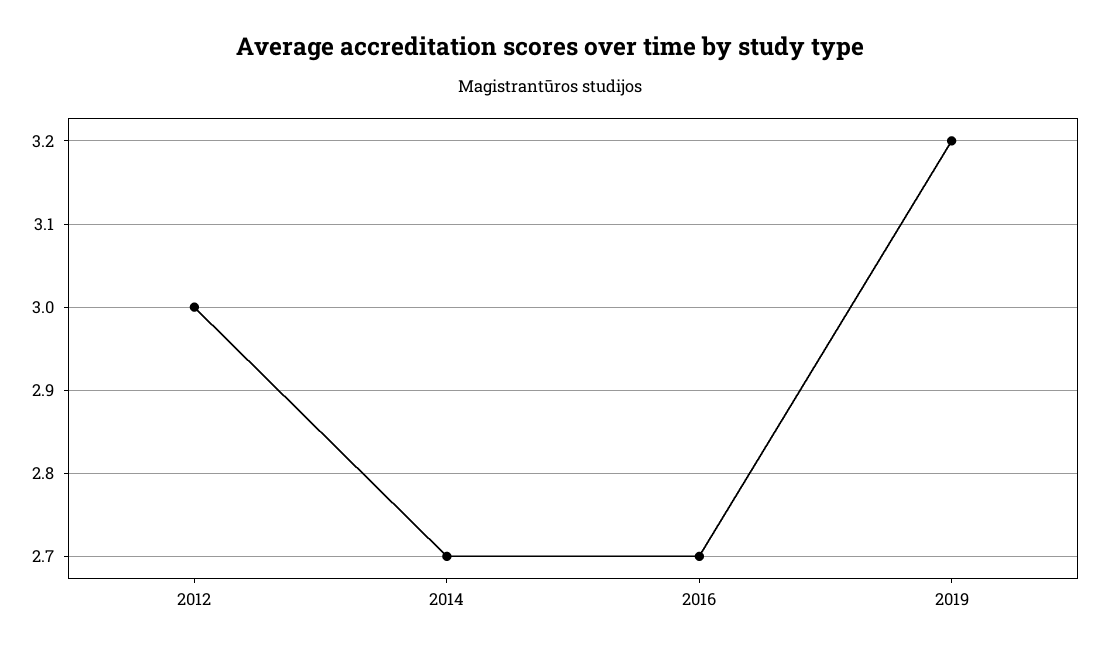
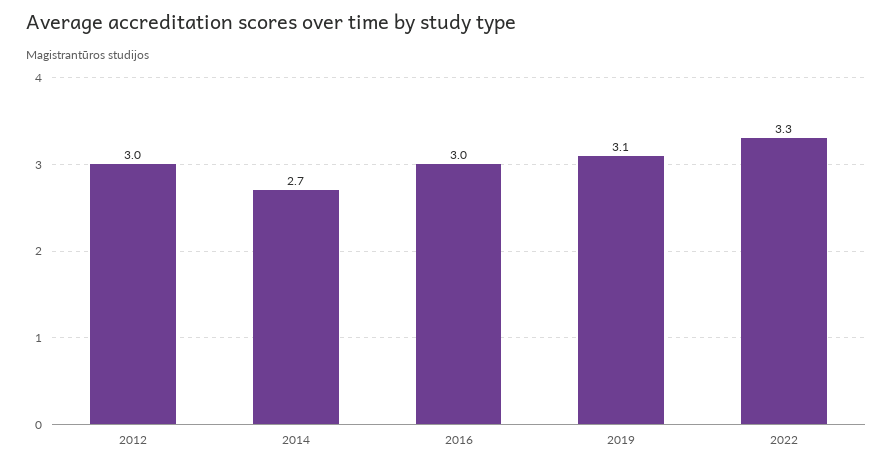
2016: 2.7 -> 3
2019: 3.2 -> 3.1
2022: none -> 3.3

